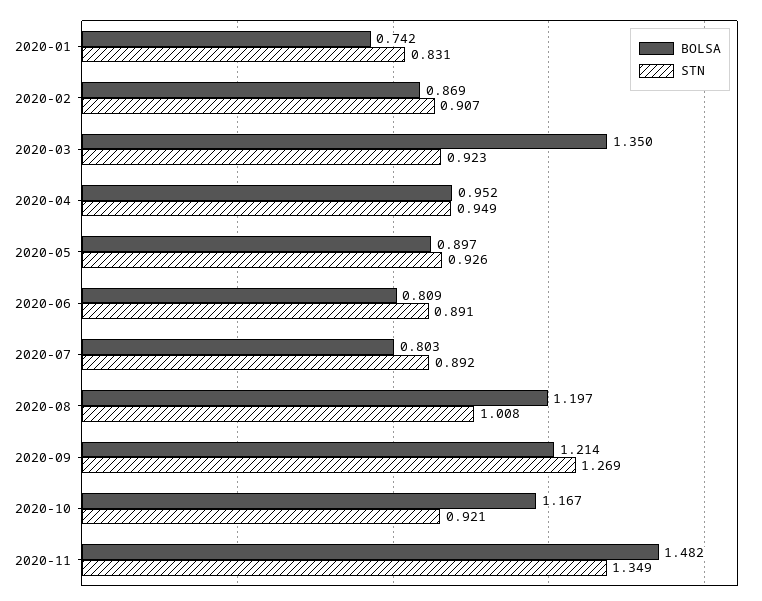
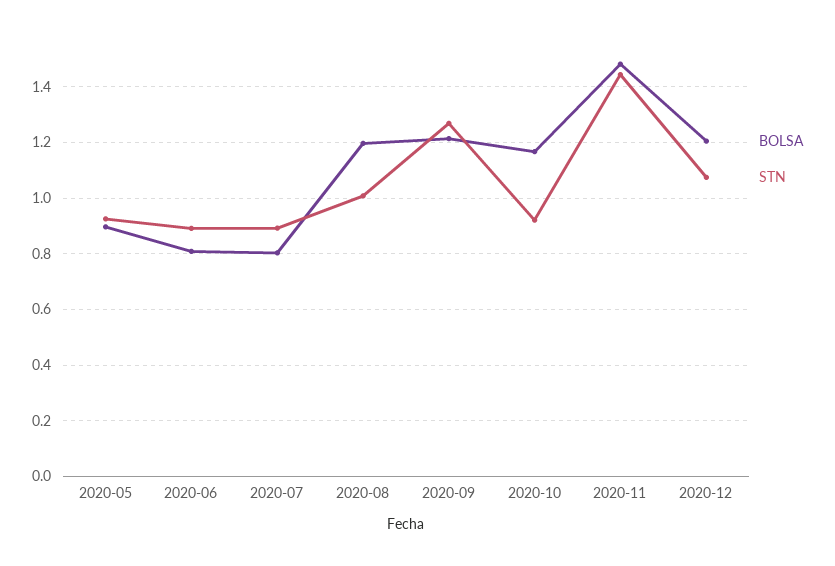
BOLSA, 2020-01: 0.742 -> none
STN, 2020-01: 0.831 -> none
BOLSA, 2020-02: 0.869 -> none
STN, 2020-02: 0.907 -> none
BOLSA, 2020-03: 1.35 -> none
STN, 2020-03: 0.923 -> none
BOLSA, 2020-04: 0.952 -> none
STN, 2020-04: 0.949 -> none
STN, 2020-11: 1.349 -> 1.45
BOLSA, 2020-12: none -> 1.2
STN, 2020-12: none -> 1.075

